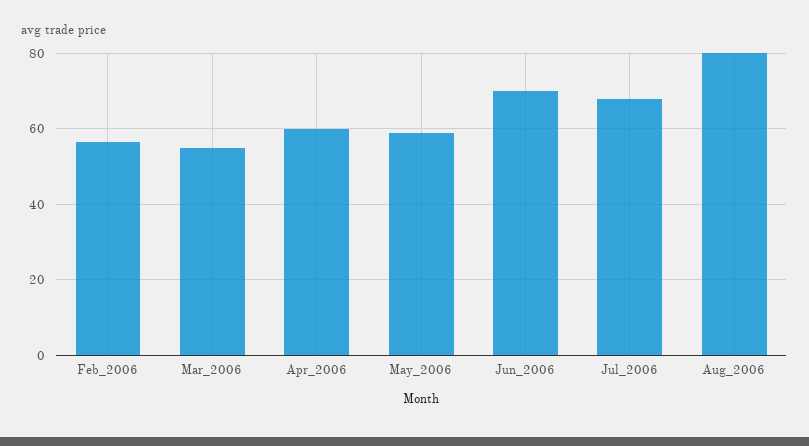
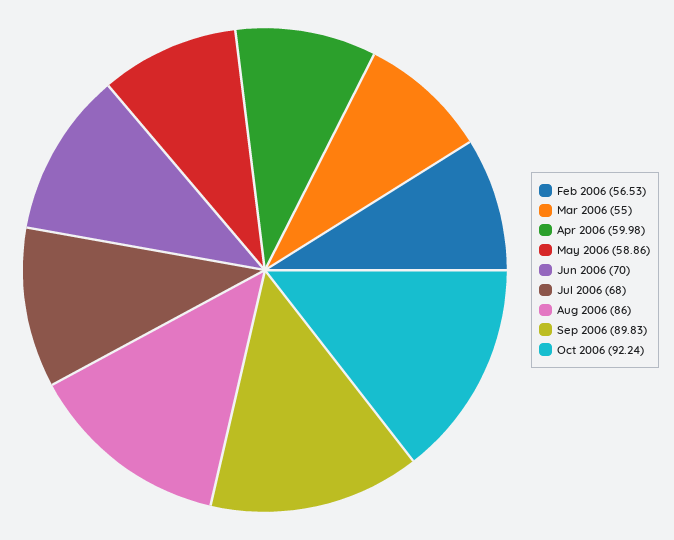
Aug_2006: 80 -> 86
Sep 2006: none -> 89.83
Oct 2006: none -> 92.24

